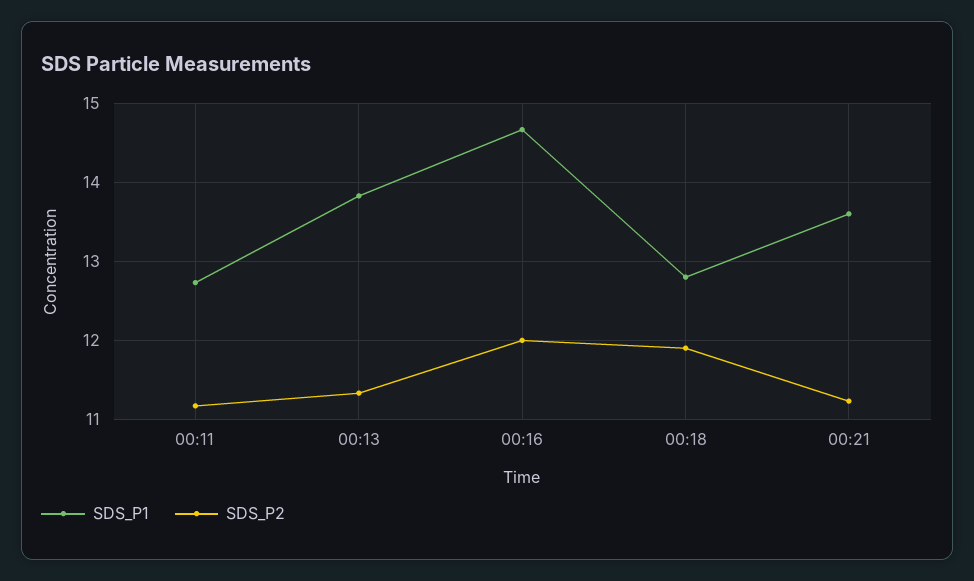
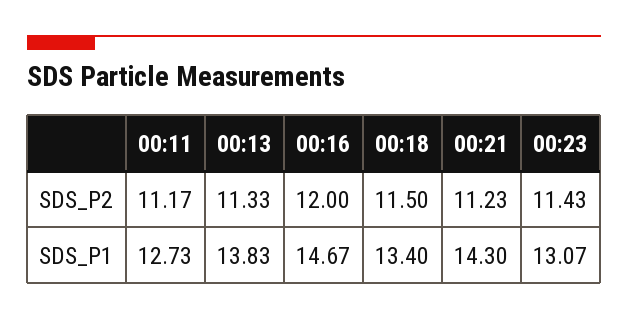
SDS_P1, 00:18: 12.8 -> 13.4
SDS_P2, 00:18: 11.9 -> 11.5
SDS_P1, 00:21: 13.6 -> 14.3
SDS_P2, 00:23: none -> 11.43
SDS_P1, 00:23: none -> 13.07

